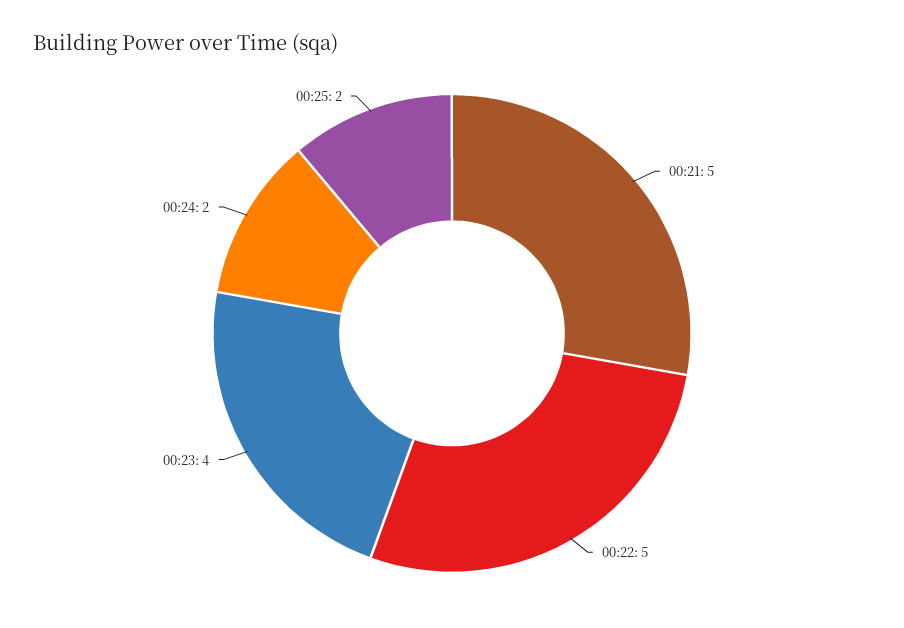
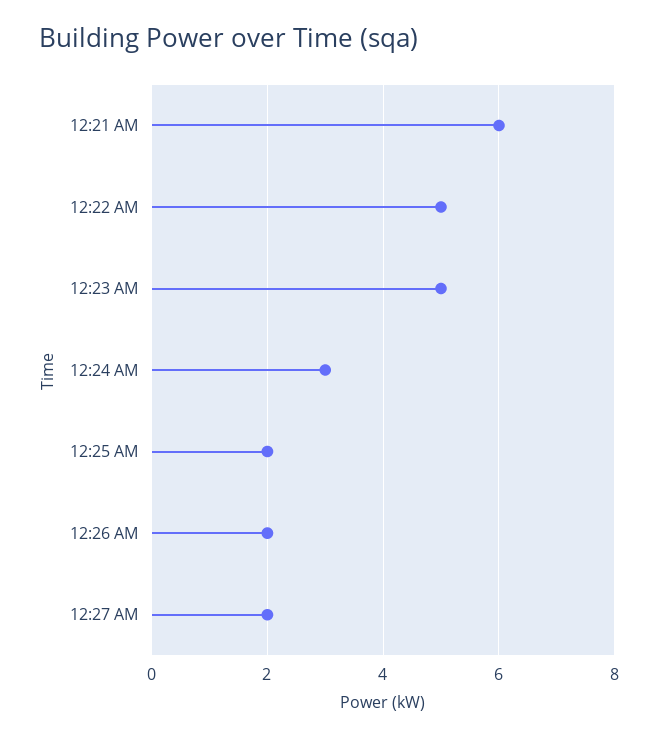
00:21: 5 -> 6
00:23: 4 -> 5
00:24: 2 -> 3
12:26 AM: none -> 2
12:27 AM: none -> 2

